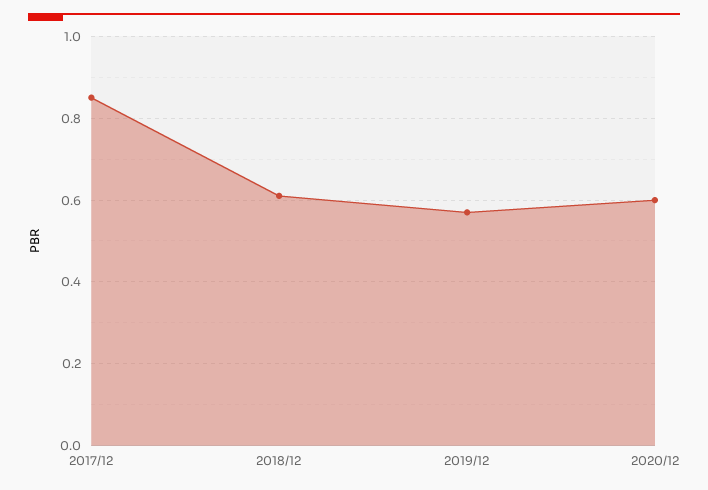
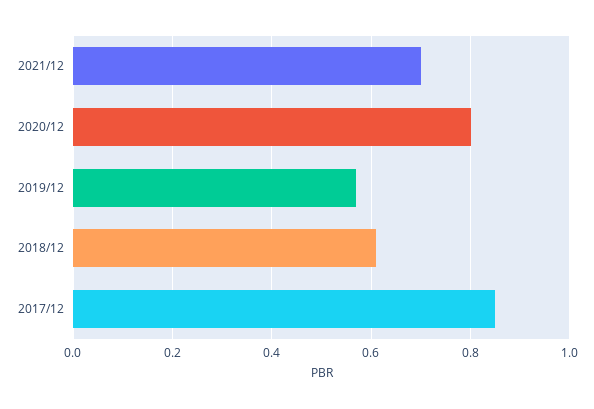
2020/12: 0.6 -> 0.8
2021/12: none -> 0.7

